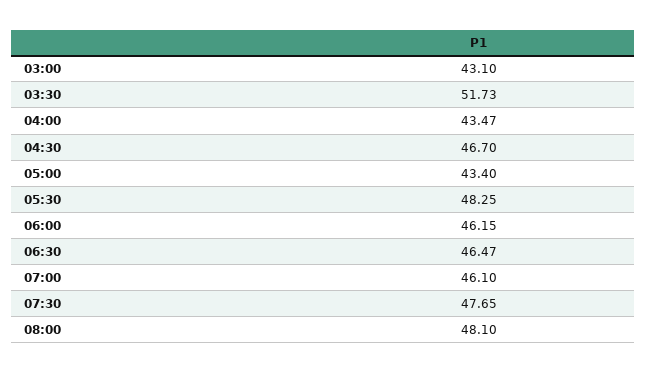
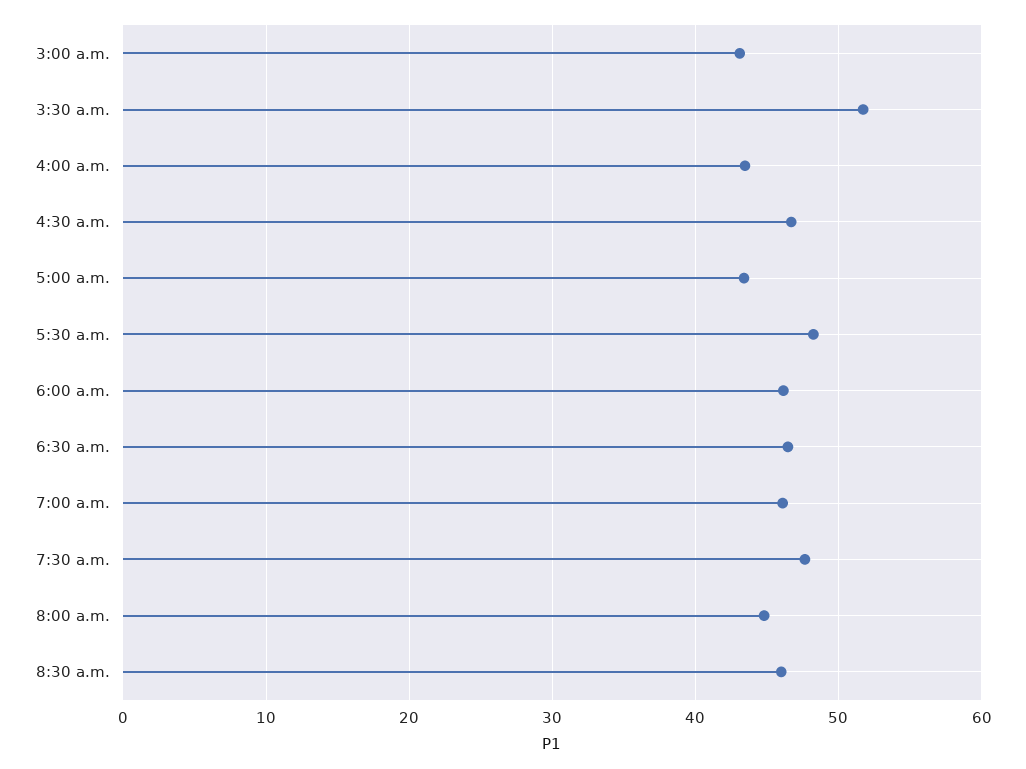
08:00: 48.1 -> 45
8:30 a.m.: none -> 46

